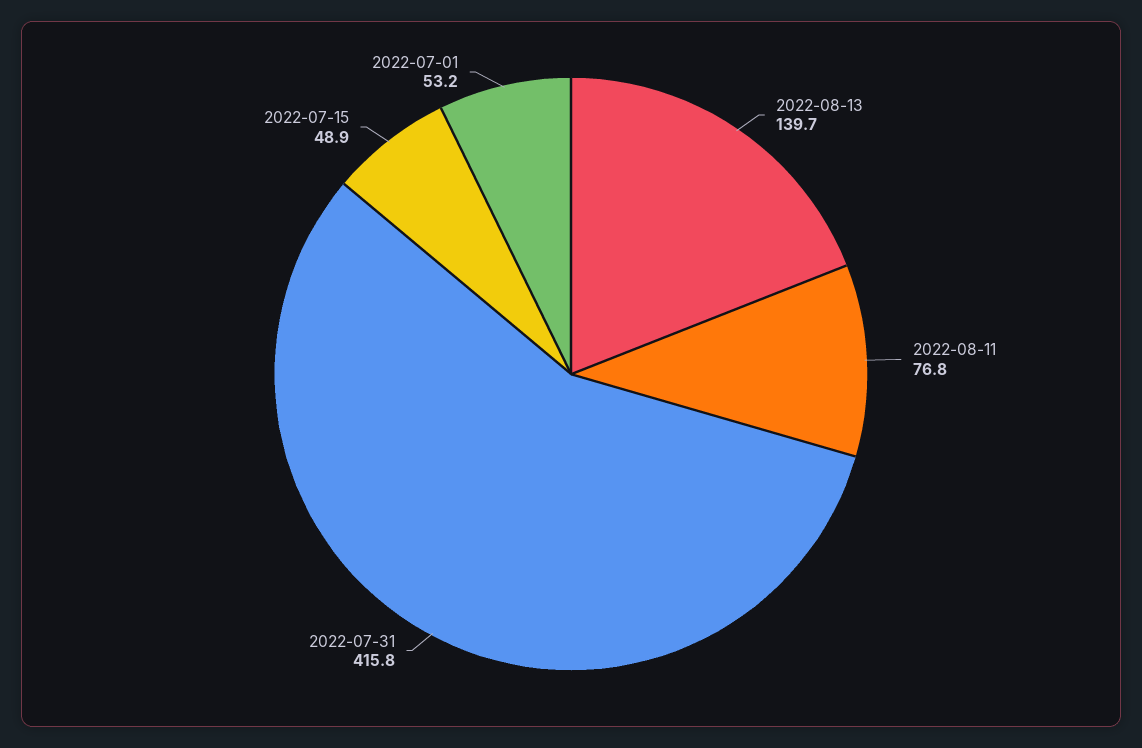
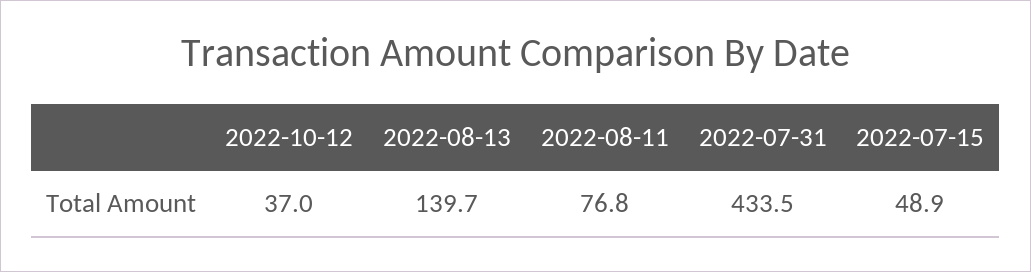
2022-07-31: 415.8 -> 433.5
2022-07-01: 53.2 -> none
2022-10-12: none -> 37

